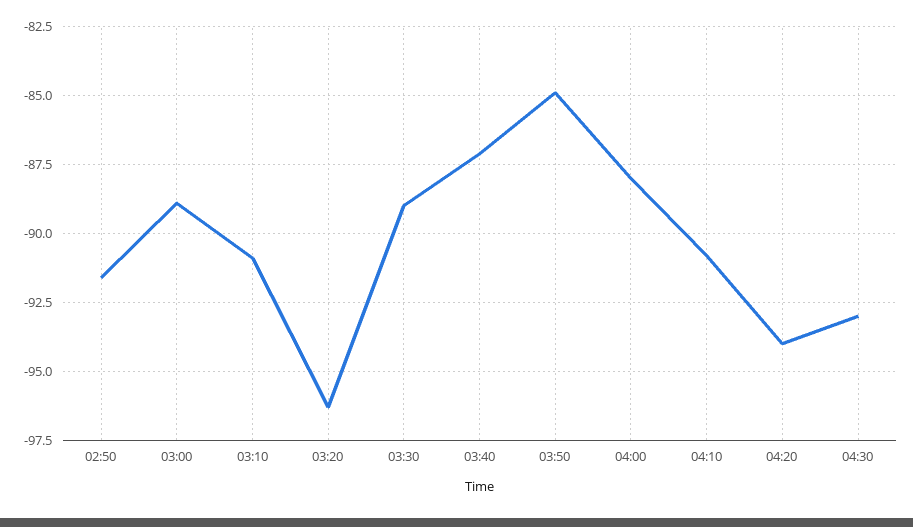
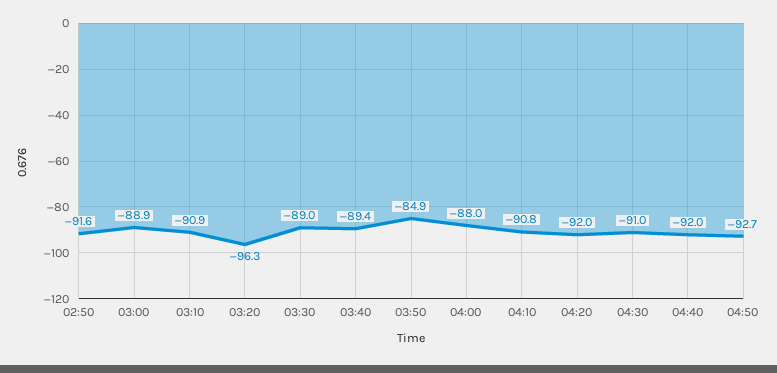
03:40: -87 -> -89.4
04:20: -94 -> -92
04:30: -93 -> -91
04:40: none -> -92
04:50: none -> -92.7

